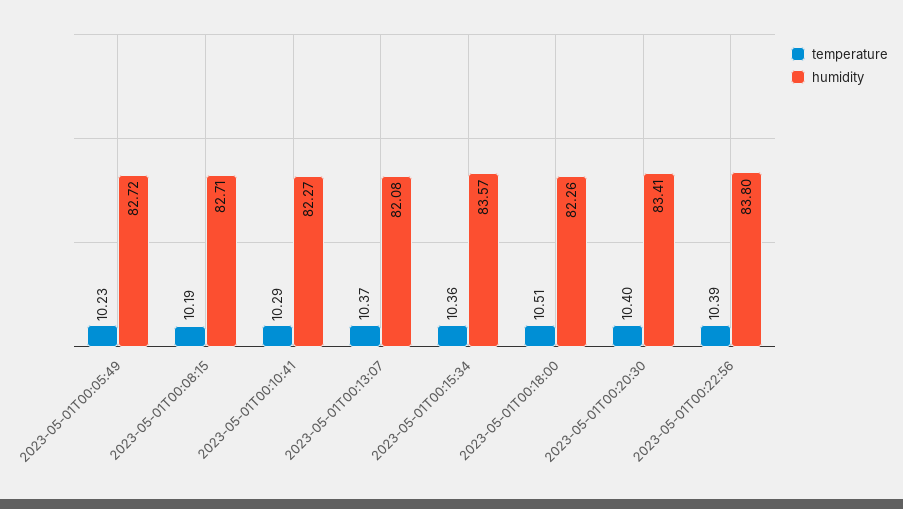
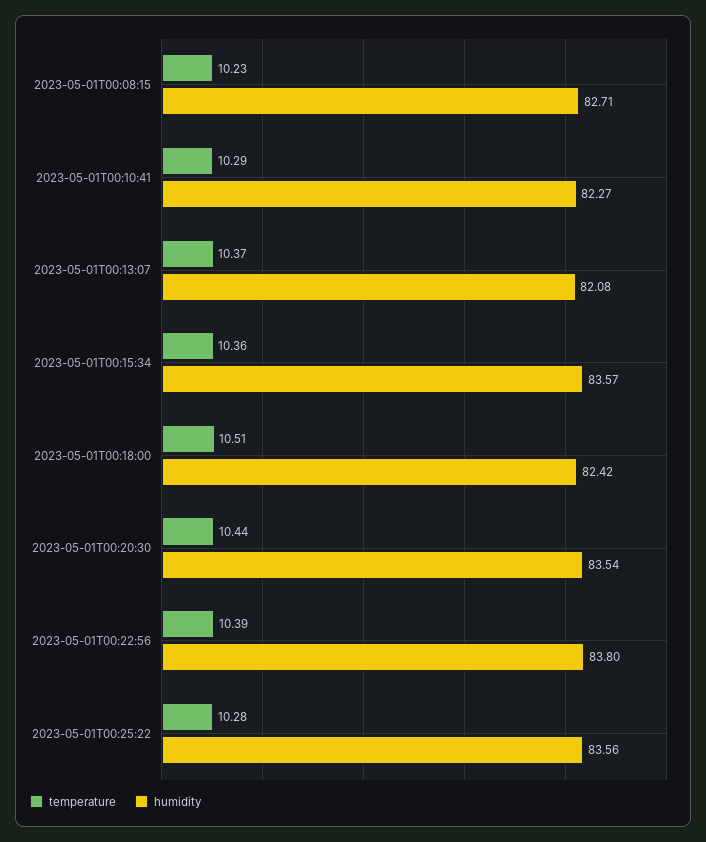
temperature, 2023-05-01T00:05:49: 10.23 -> none
humidity, 2023-05-01T00:05:49: 82.72 -> none
temperature, 2023-05-01T00:08:15: 10.19 -> 10.23
humidity, 2023-05-01T00:18:00: 82.26 -> 82.42
temperature, 2023-05-01T00:20:30: 10.4 -> 10.44
humidity, 2023-05-01T00:20:30: 83.41 -> 83.54
temperature, 2023-05-01T00:25:22: none -> 10.28
humidity, 2023-05-01T00:25:22: none -> 83.56

